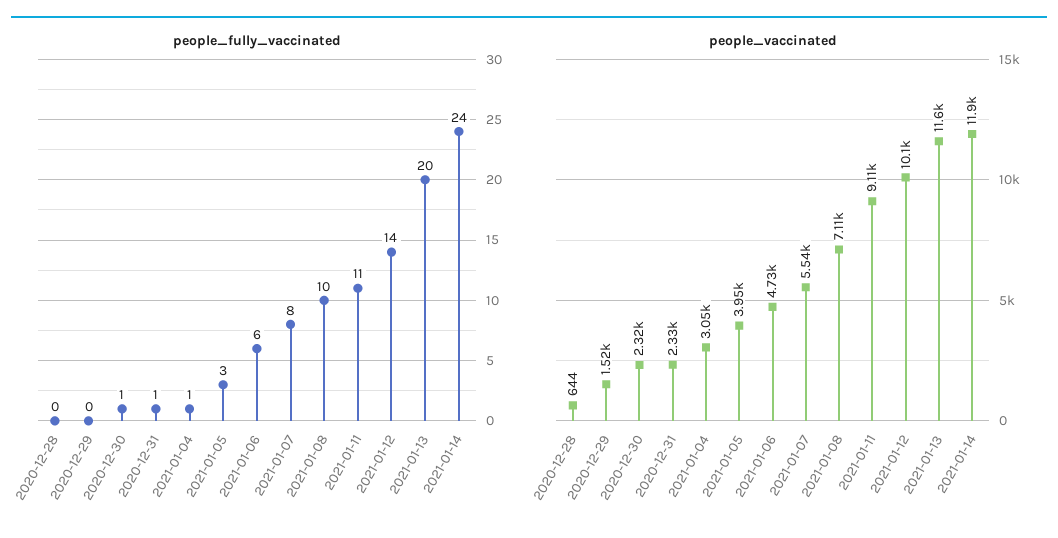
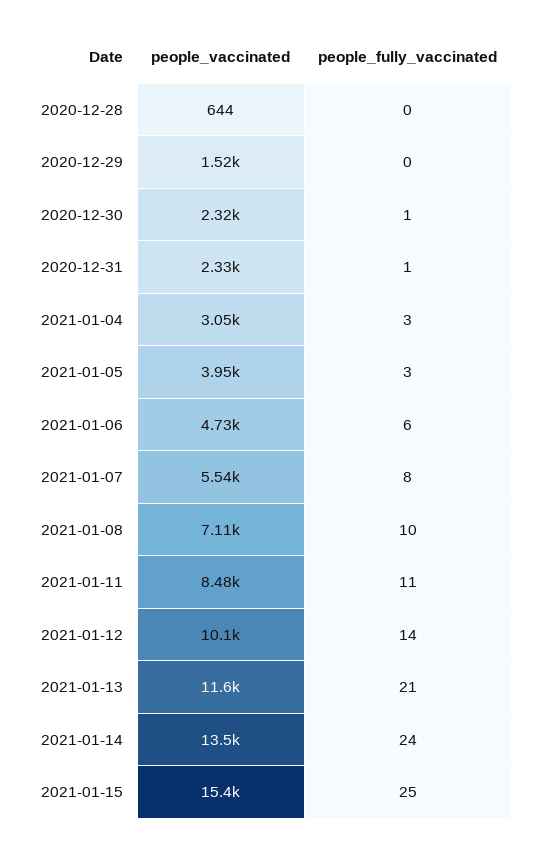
people_fully_vaccinated, 2021-01-04: 1 -> 3
people_fully_vaccinated, 2021-01-13: 20 -> 21
people_vaccinated, 2021-01-11: 9110 -> 8480
people_vaccinated, 2021-01-14: 11900 -> 13500
people_vaccinated, 2021-01-15: none -> 15400
people_fully_vaccinated, 2021-01-15: none -> 25

